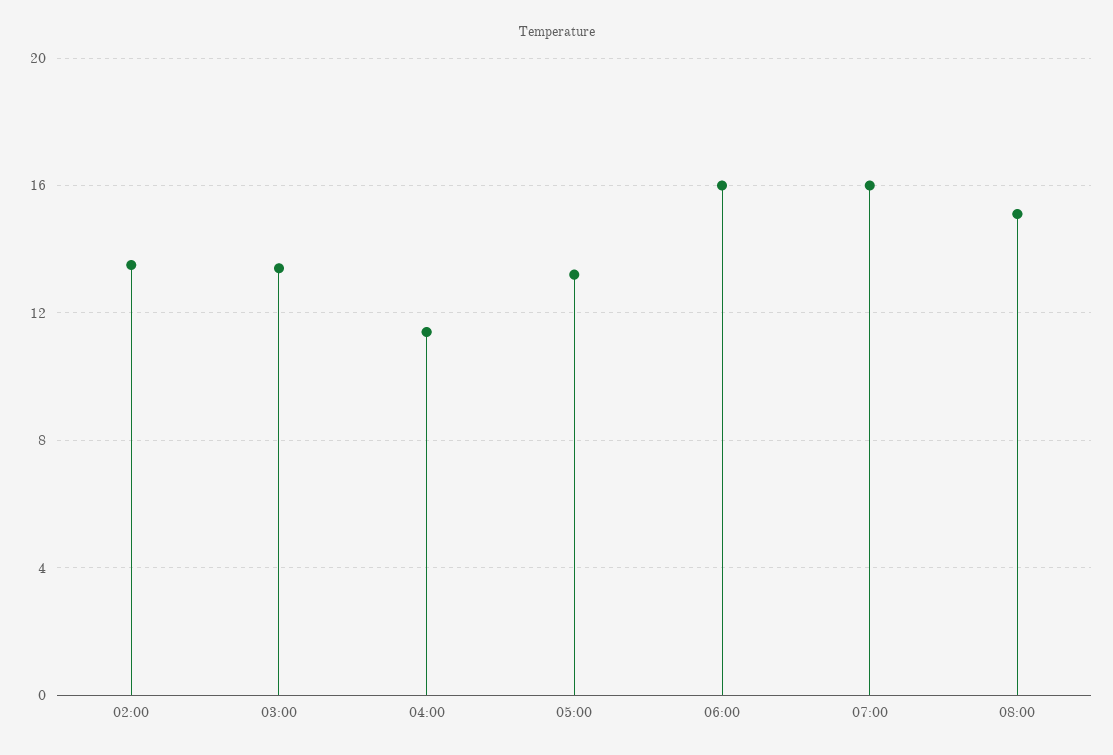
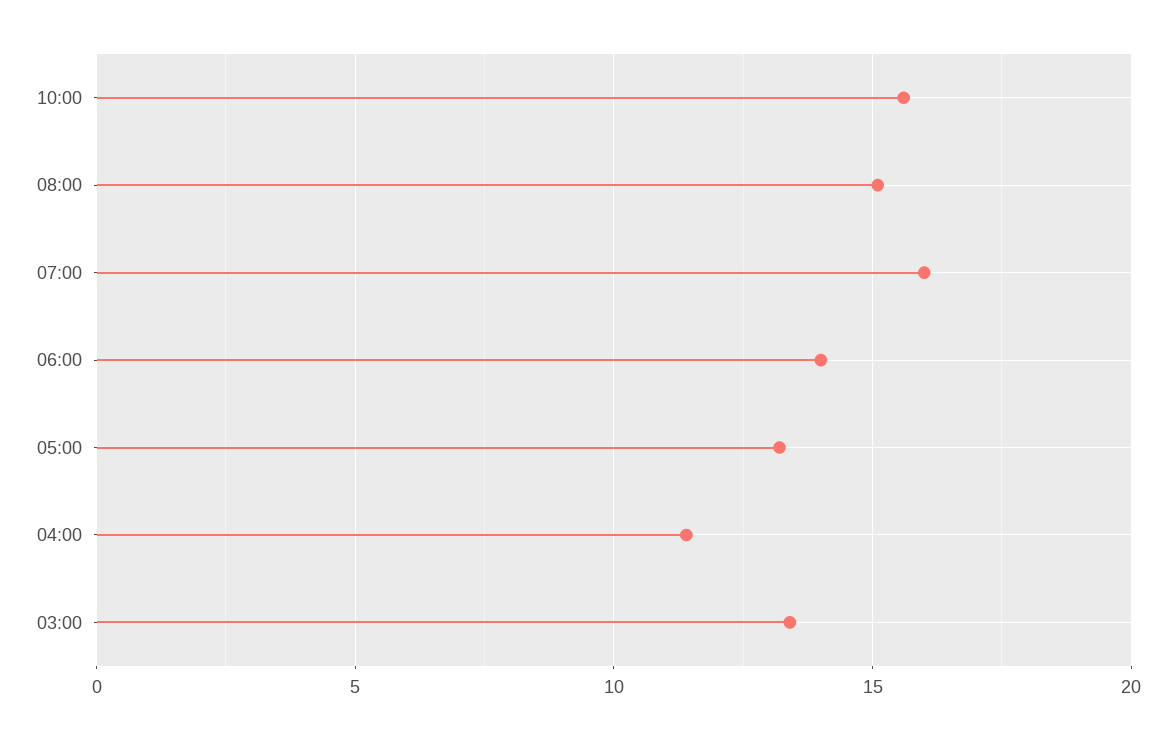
02:00: 13.5 -> none
06:00: 16 -> 14
10:00: none -> 15.5

